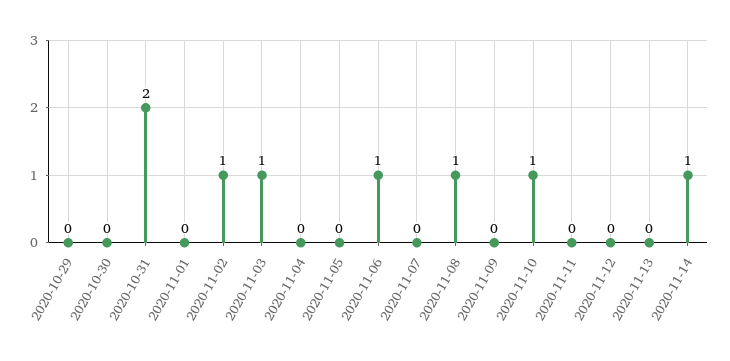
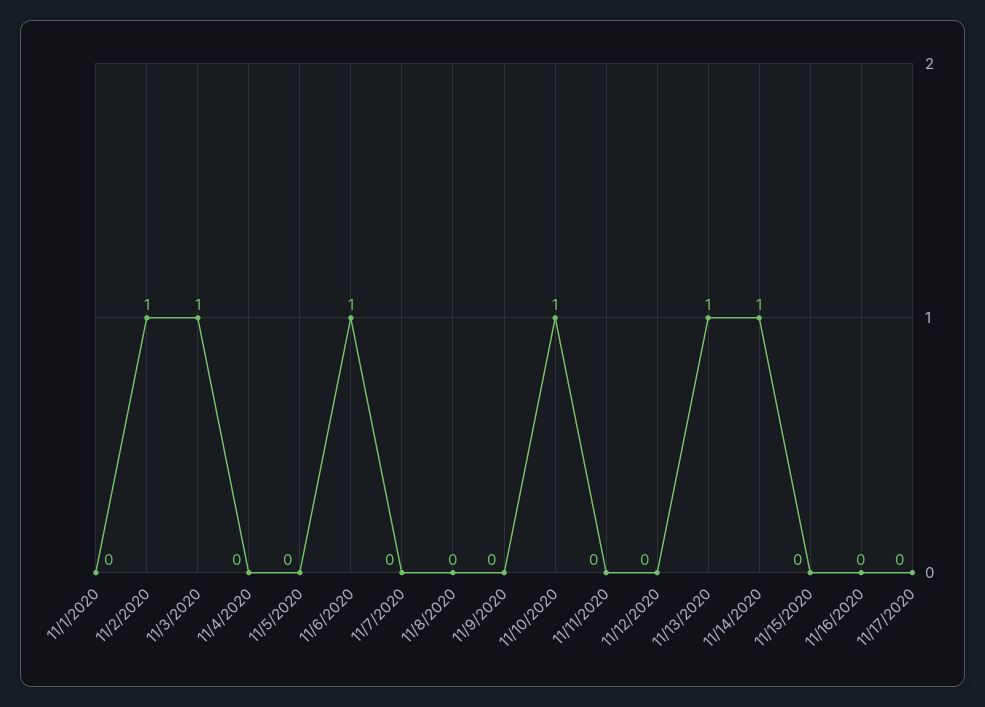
2020-10-29: 0 -> none
2020-10-30: 0 -> none
2020-10-31: 2 -> none
2020-11-08: 1 -> 0
2020-11-13: 0 -> 1
11/15/2020: none -> 0
11/16/2020: none -> 0
11/17/2020: none -> 0

